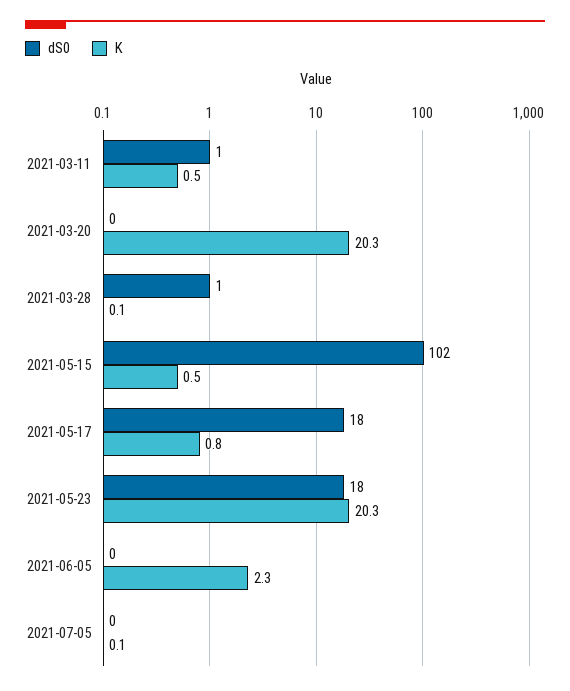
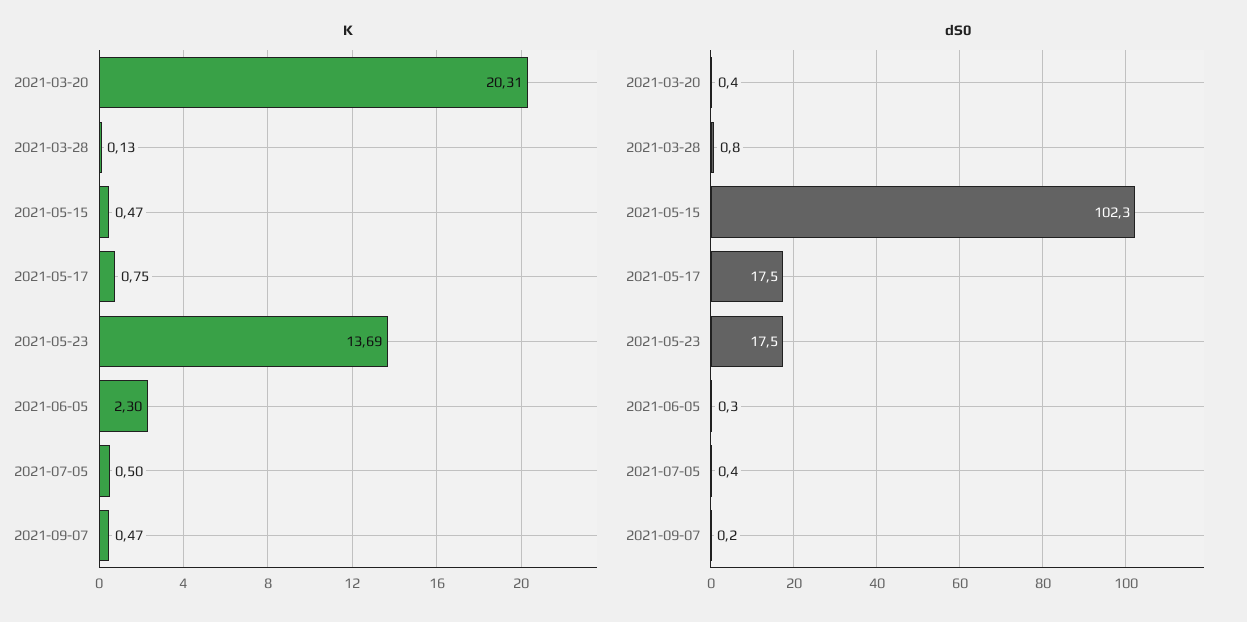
dS0, 2021-03-11: 1 -> none
K, 2021-03-11: 0.5 -> none
K, 2021-05-23: 20.3 -> 13.69
K, 2021-07-05: 0.1 -> 0.5
K, 2021-09-07: none -> 0.47
dS0, 2021-09-07: none -> 0.2

